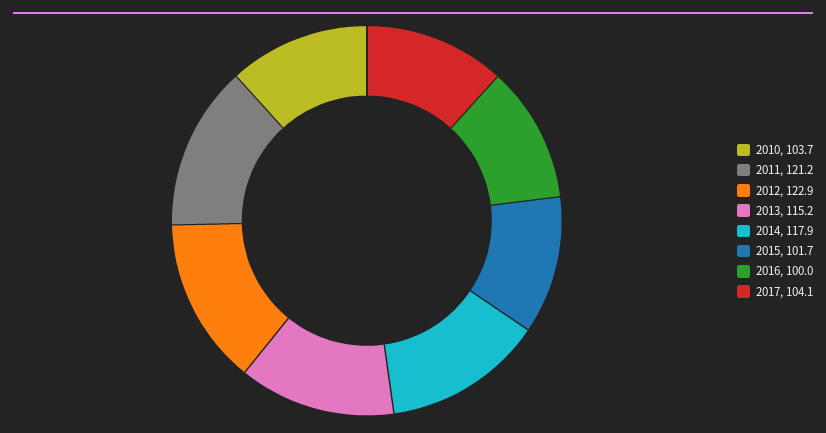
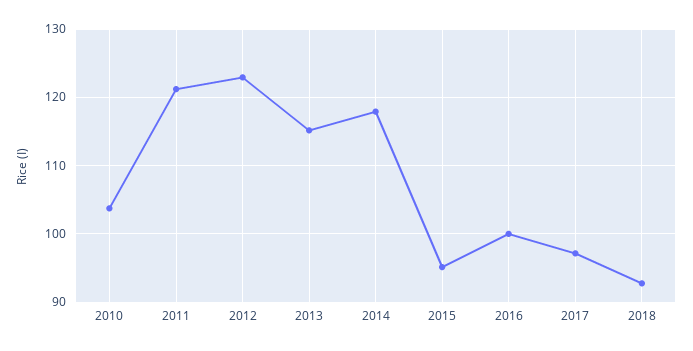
2015: 101.7 -> 95
2017: 104.1 -> 97
2018: none -> 93

